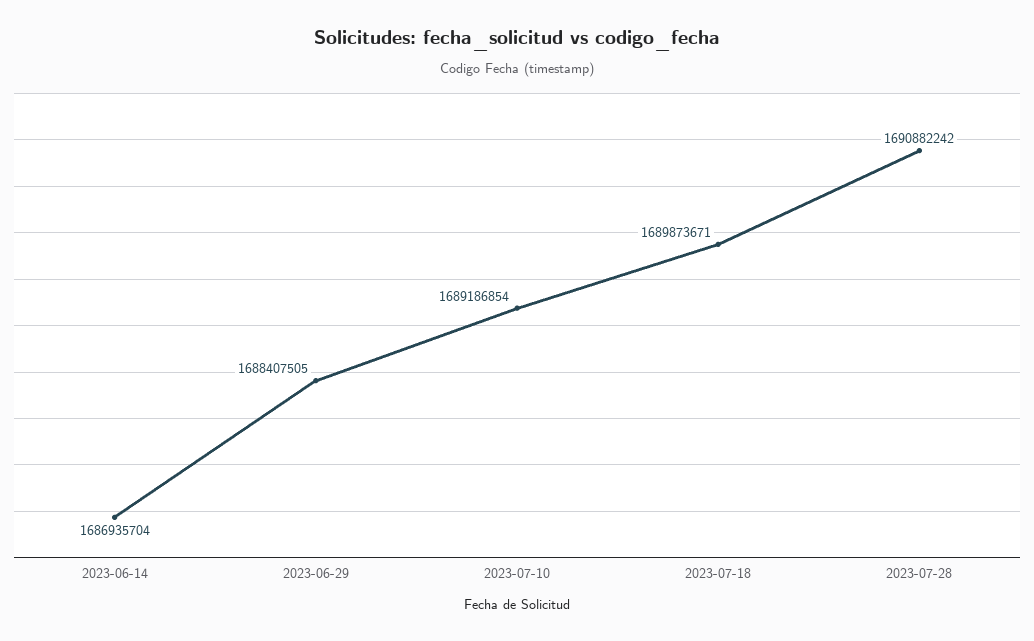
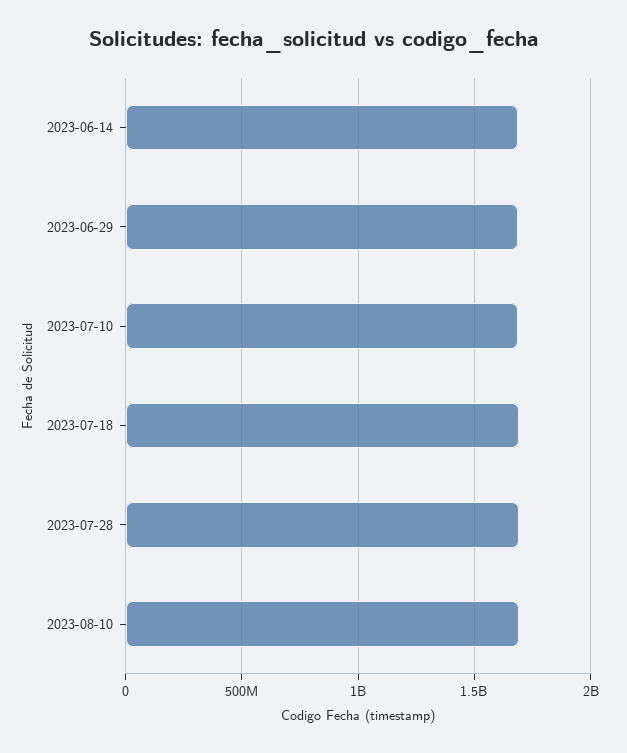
2023-08-10: none -> 1700000000

